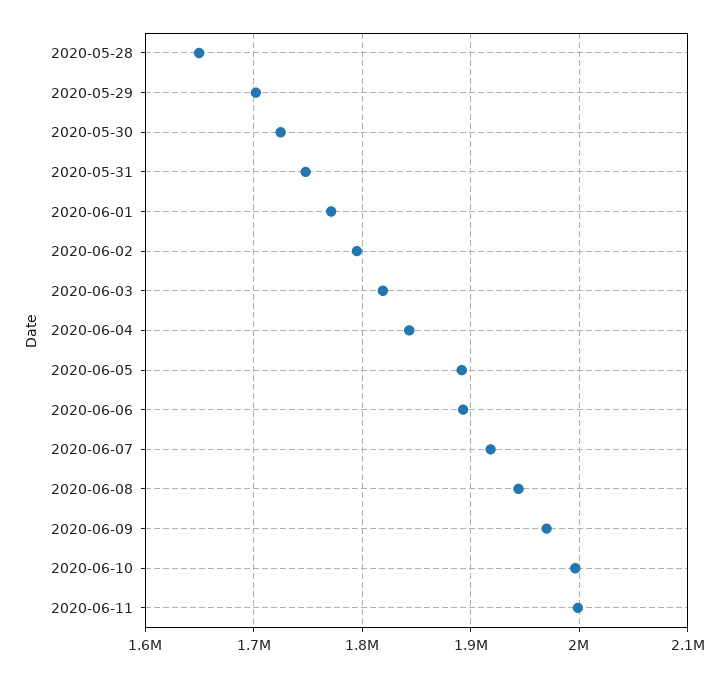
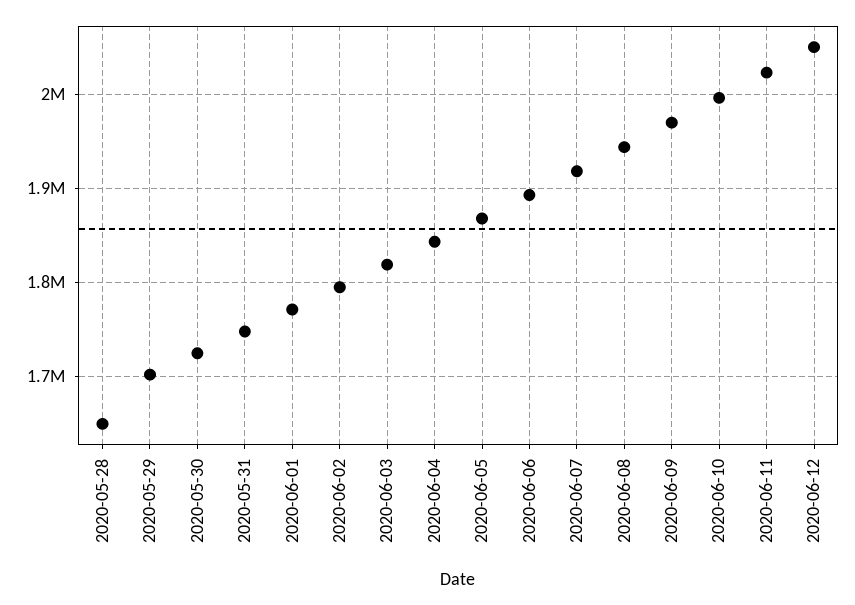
2020-06-05: 1890000 -> 1870000
2020-06-11: 2000000 -> 2020000
2020-06-12: none -> 2050000

